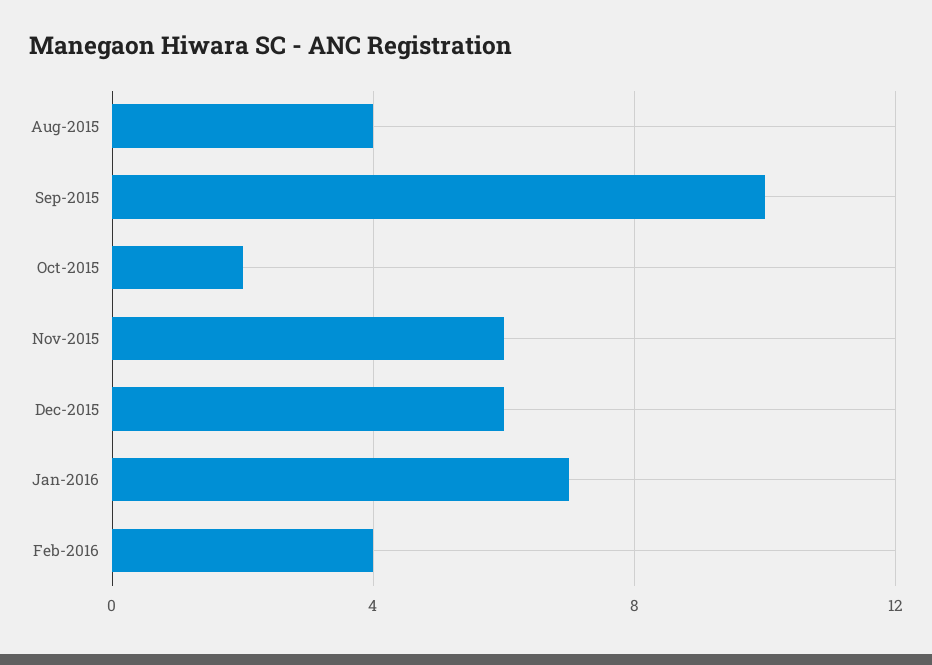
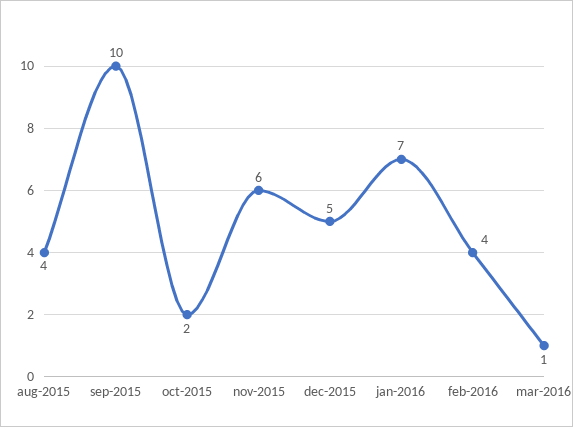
Dec-2015: 6 -> 5
mar-2016: none -> 1

